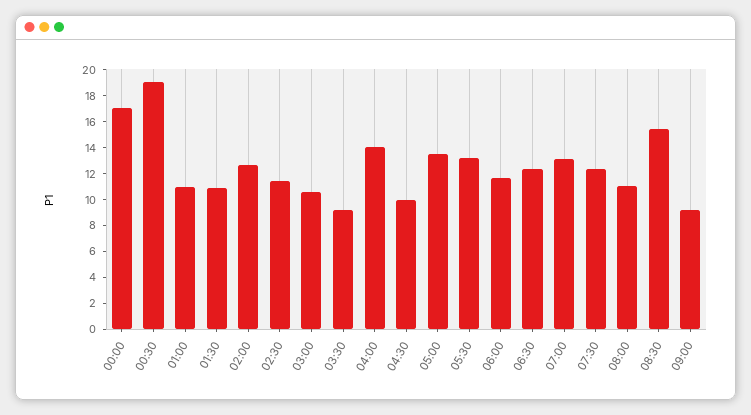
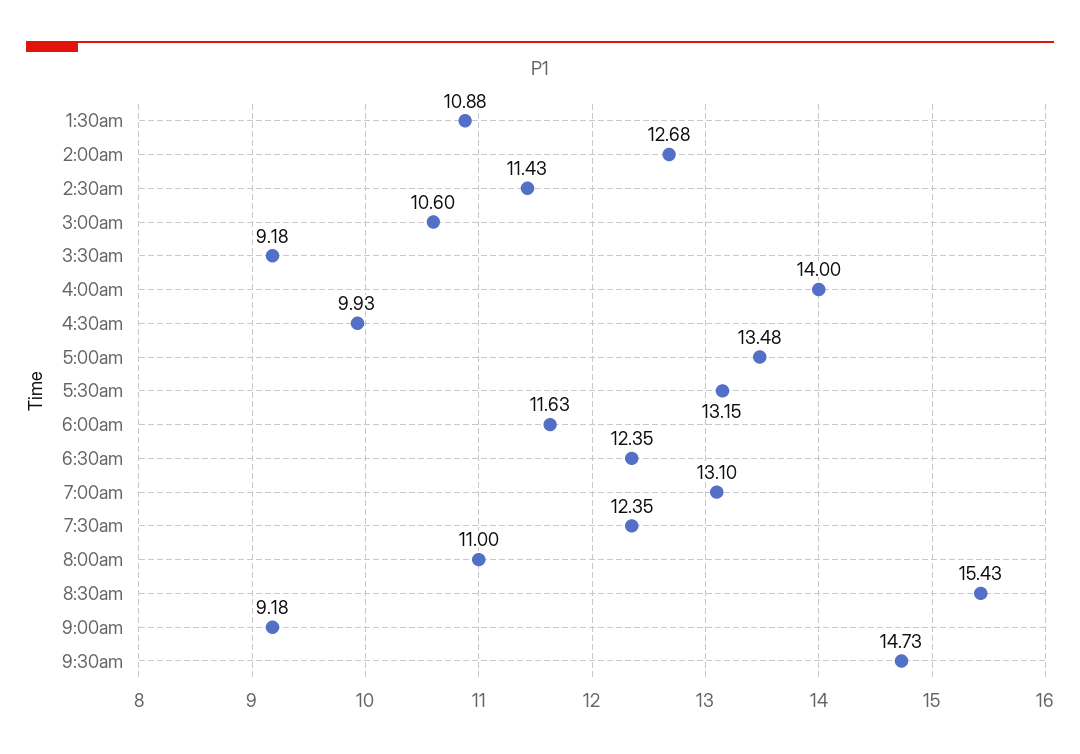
00:00: 17 -> none
00:30: 19 -> none
01:00: 11 -> none
9:30am: none -> 14.73

